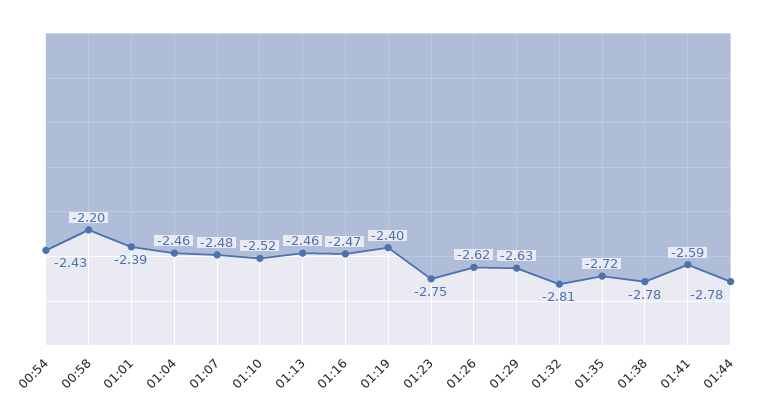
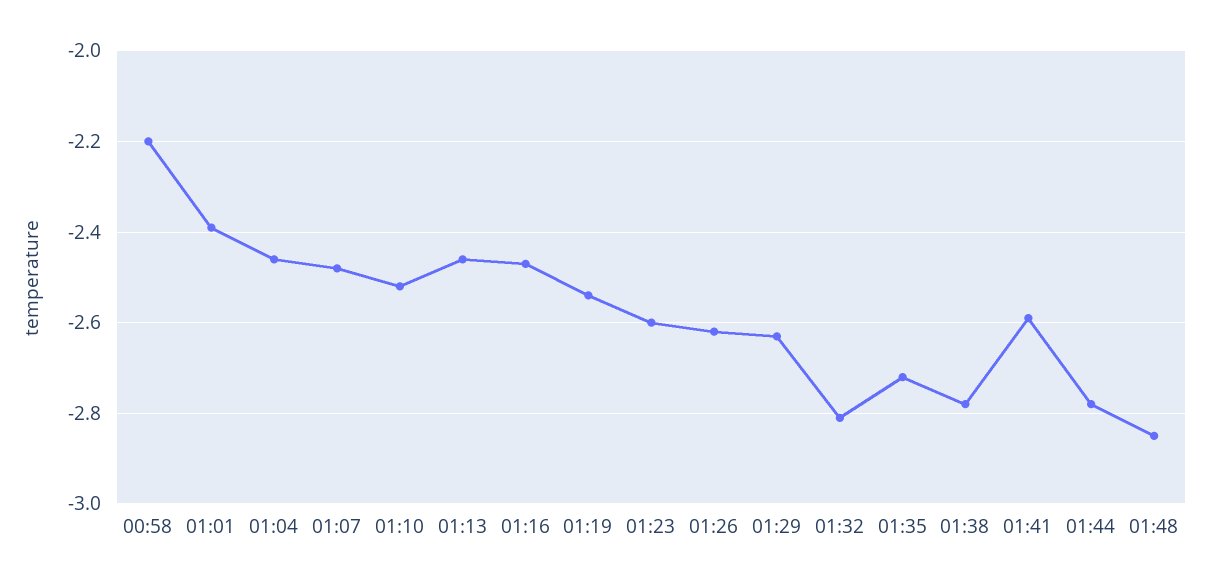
00:54: -2.43 -> none
01:19: -2.4 -> -2.55
01:23: -2.75 -> -2.6
01:48: none -> -2.85

